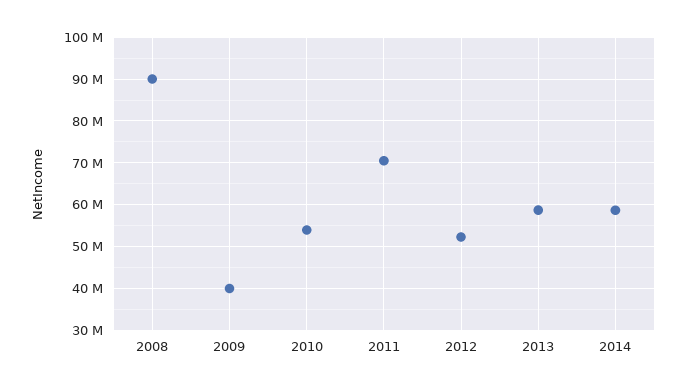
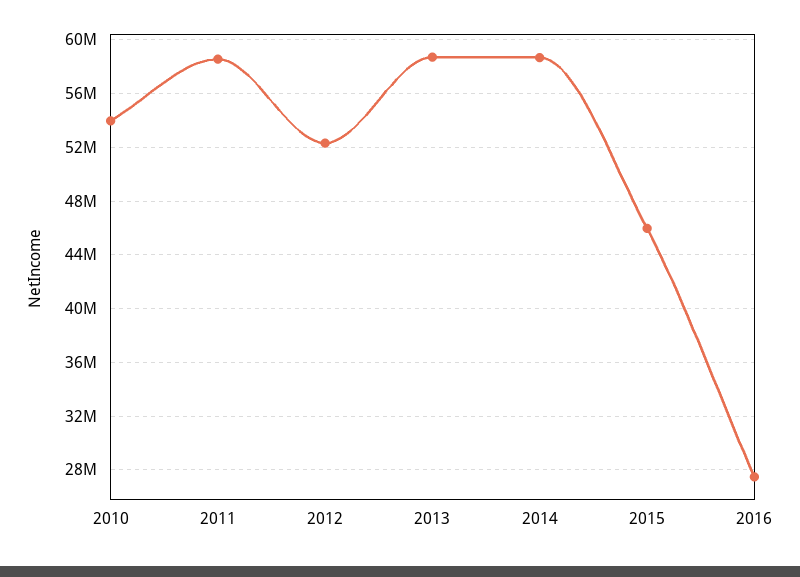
2008: 90000000 -> none
2009: 40000000 -> none
2011: 70000000 -> 58500000
2015: none -> 46000000
2016: none -> 27500000

